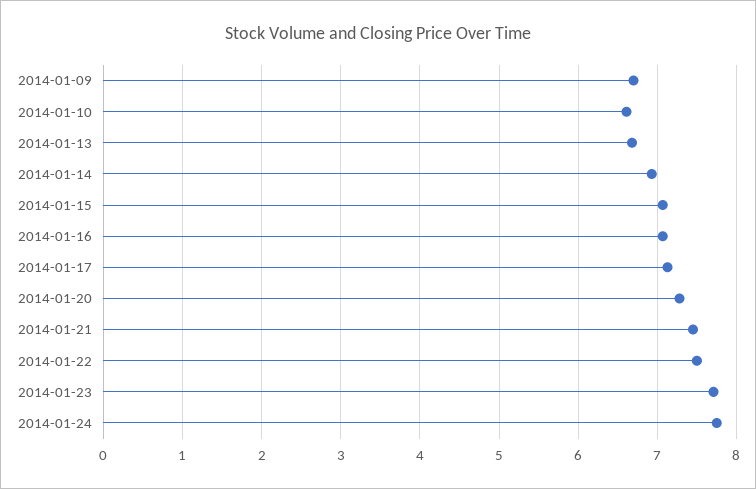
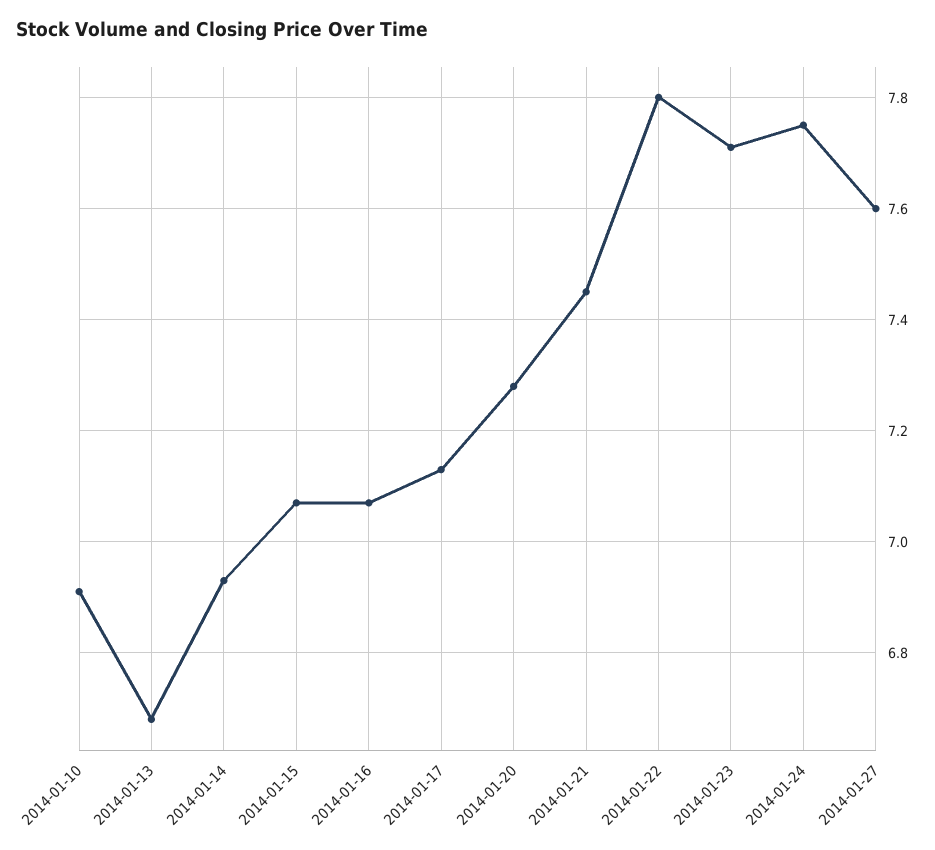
2014-01-09: 6.7 -> none
2014-01-10: 6.6 -> 6.9
2014-01-22: 7.5 -> 7.8
2014-01-27: none -> 7.6

